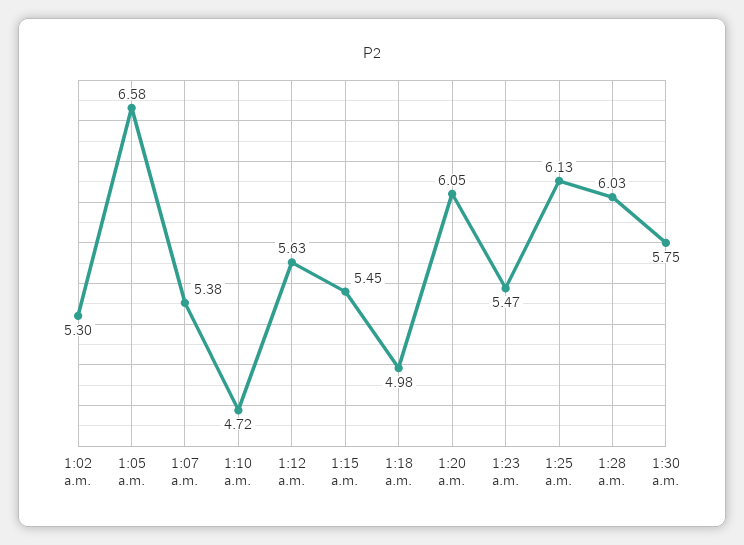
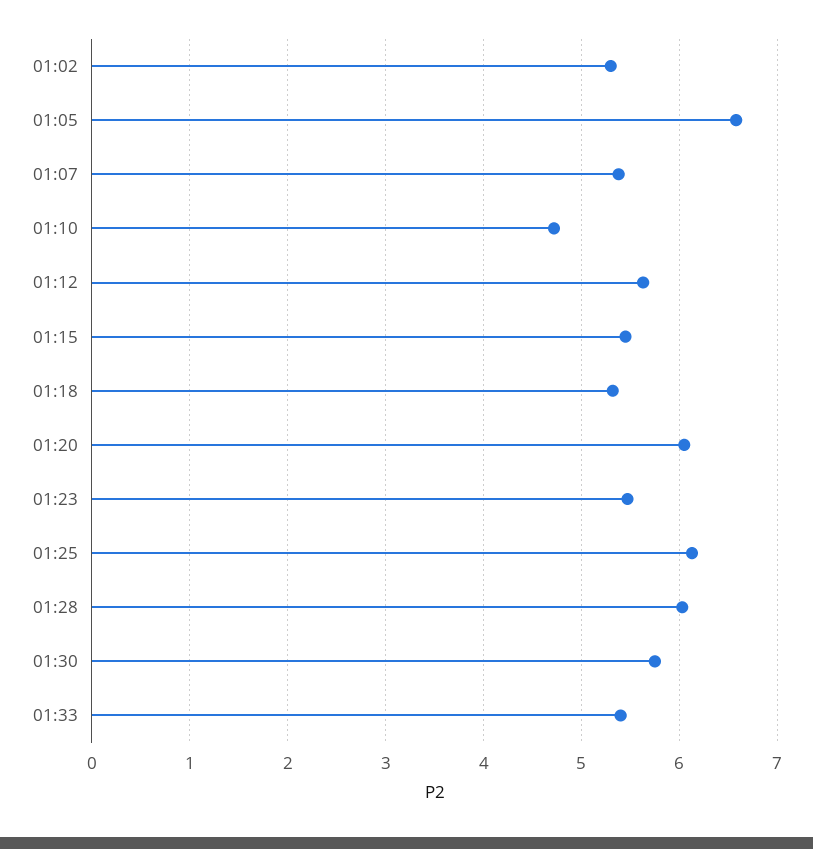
1:18 a.m.: 4.98 -> 5.3
01:33: none -> 5.4

